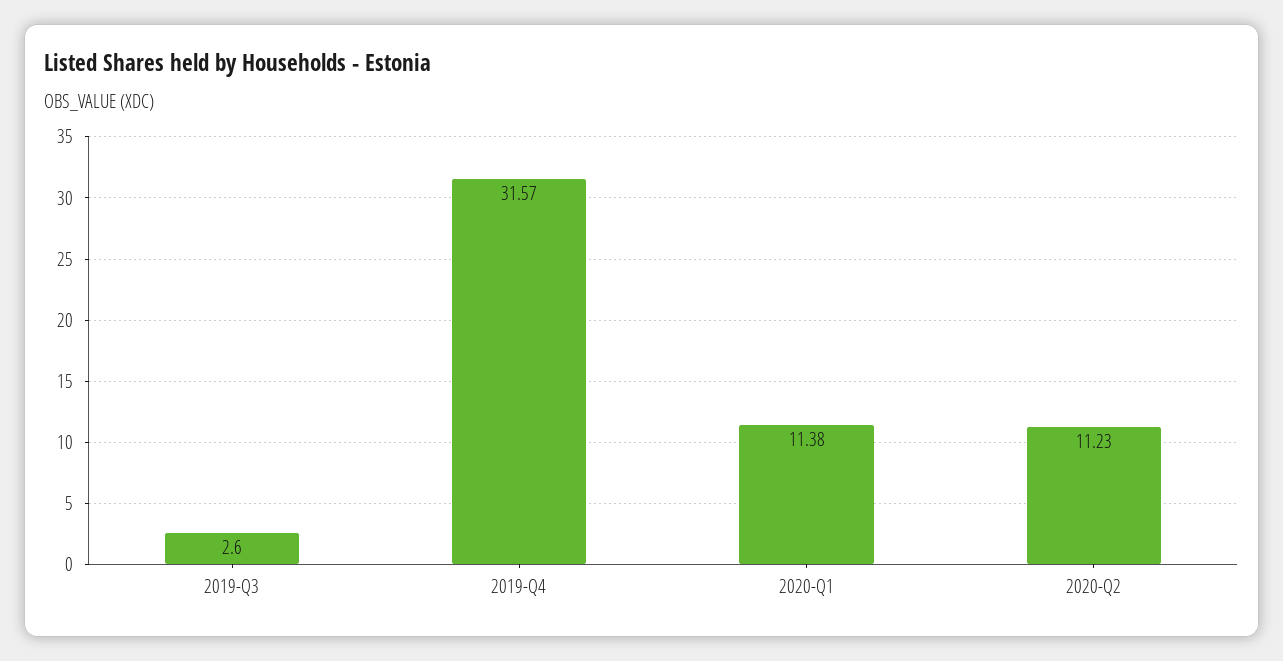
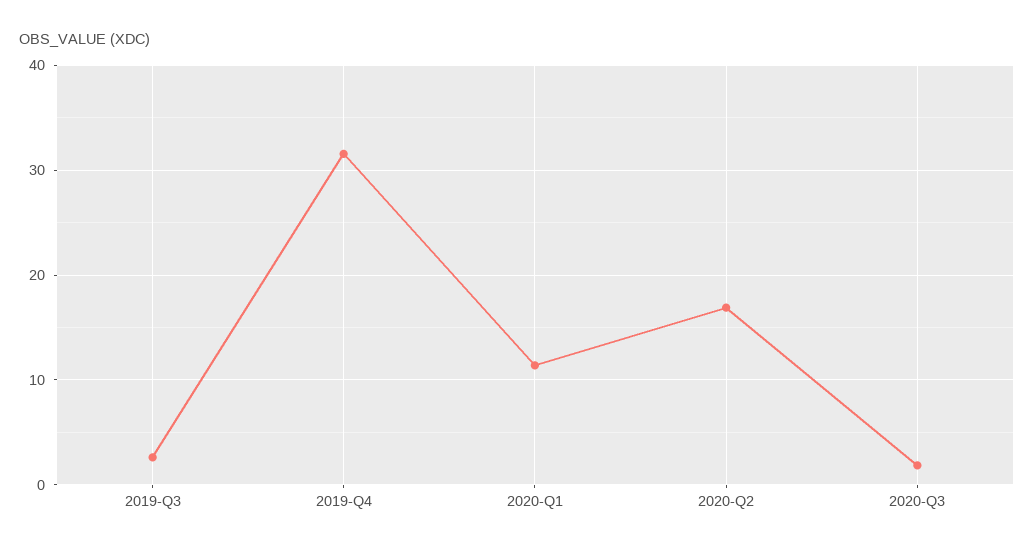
2020-Q2: 11.23 -> 17
2020-Q3: none -> 2

